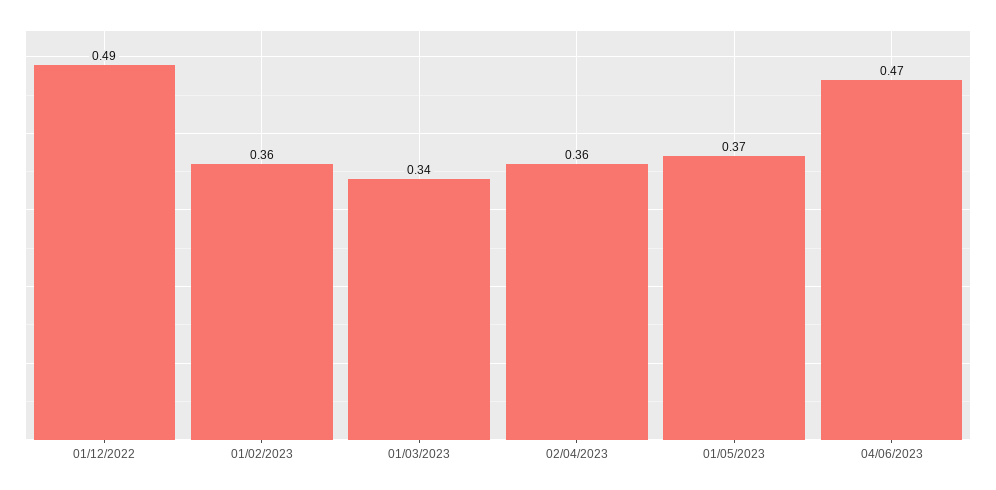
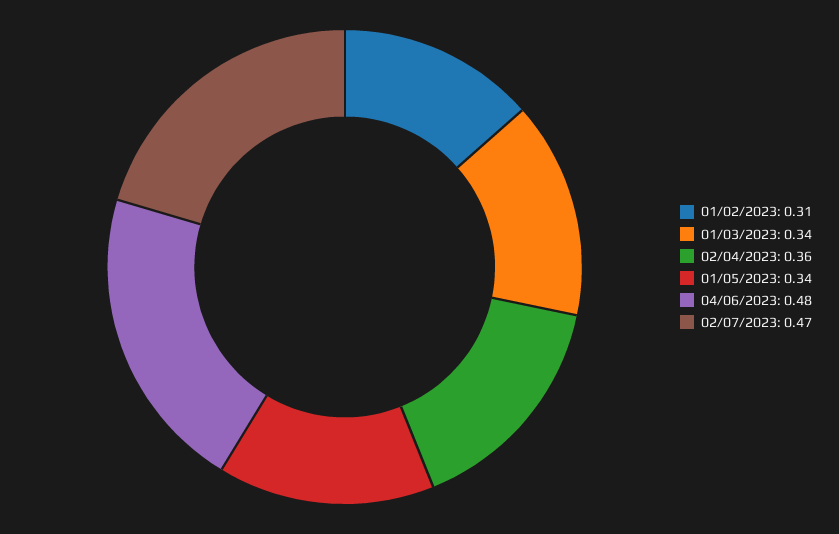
01/12/2022: 0.49 -> none
01/02/2023: 0.36 -> 0.31
01/05/2023: 0.37 -> 0.34
04/06/2023: 0.47 -> 0.48
02/07/2023: none -> 0.47

